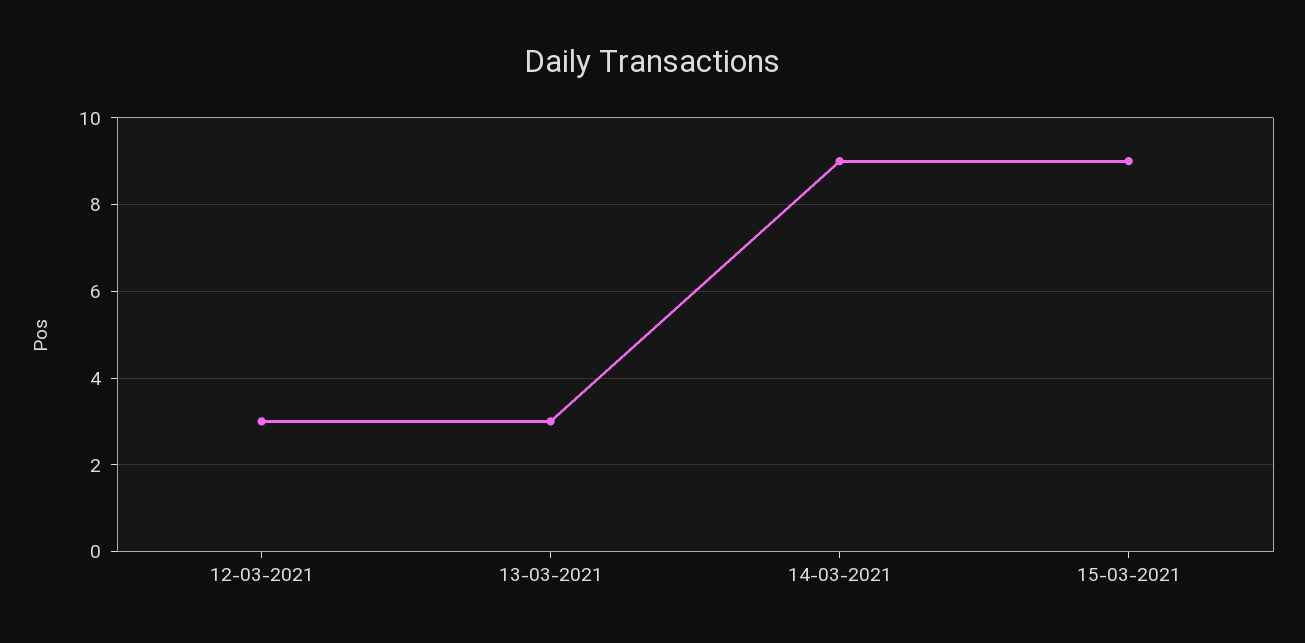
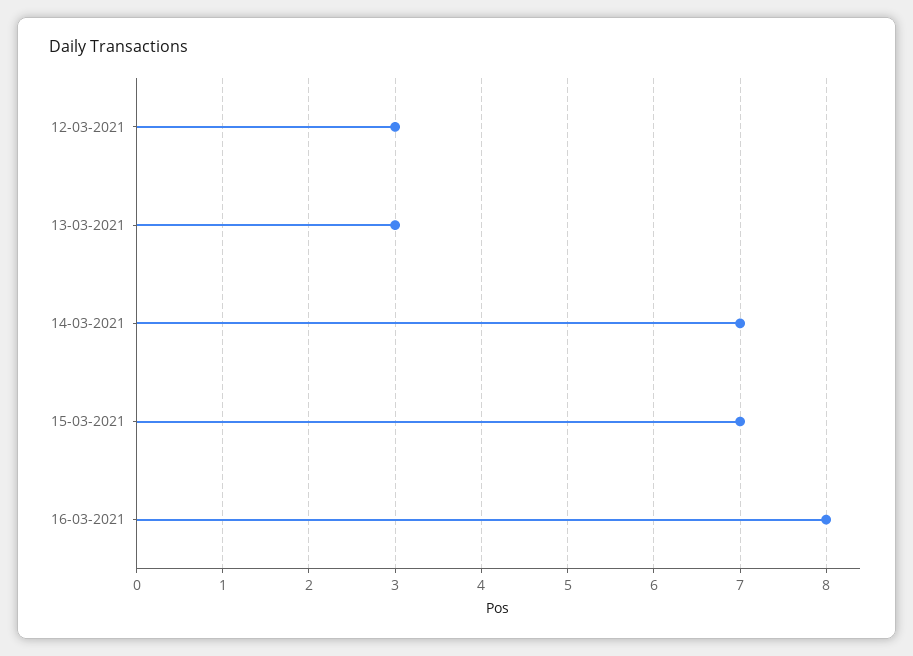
14-03-2021: 9 -> 7
15-03-2021: 9 -> 7
16-03-2021: none -> 8

